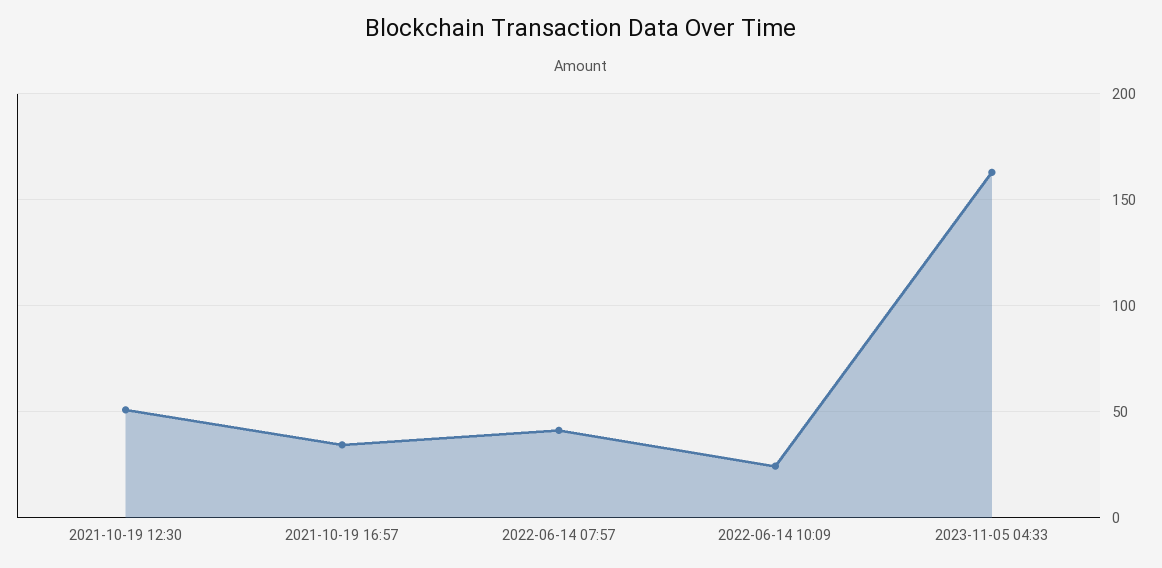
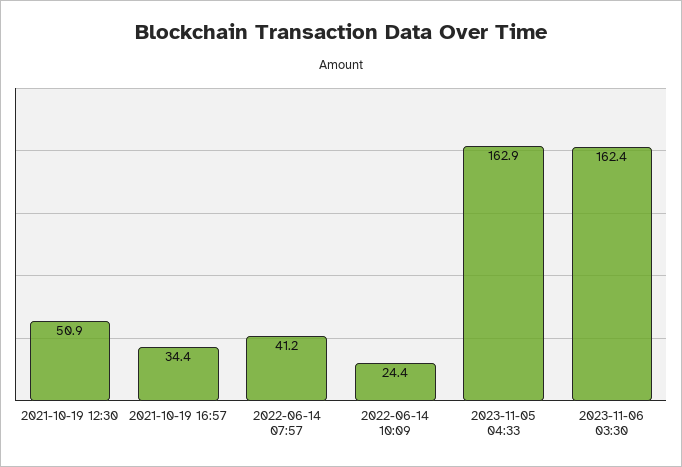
2023-11-06 03:30: none -> 162.4

